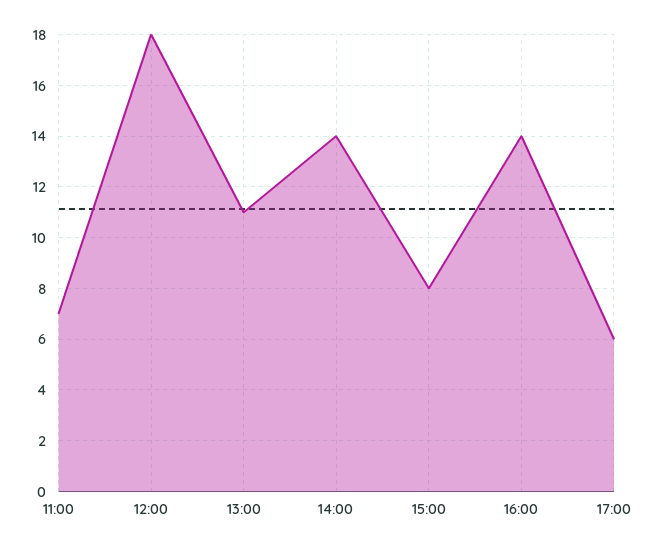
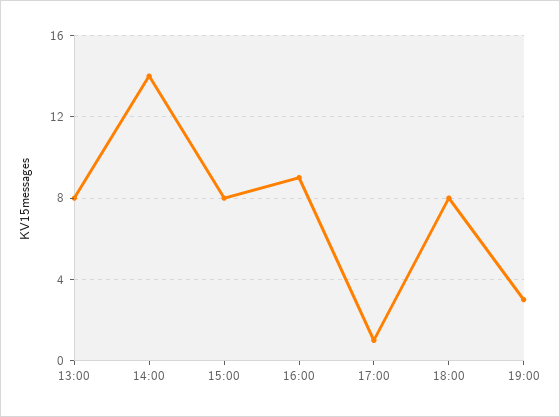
11:00: 7 -> none
12:00: 18 -> none
13:00: 11 -> 8
16:00: 14 -> 9
17:00: 6 -> 1
18:00: none -> 8
19:00: none -> 3

